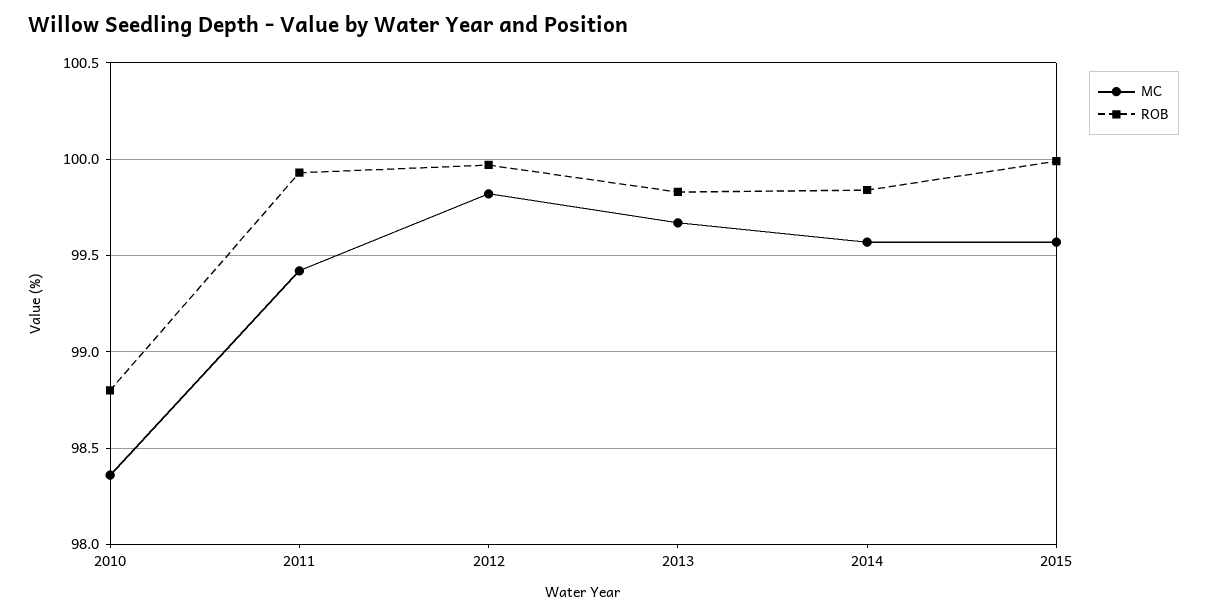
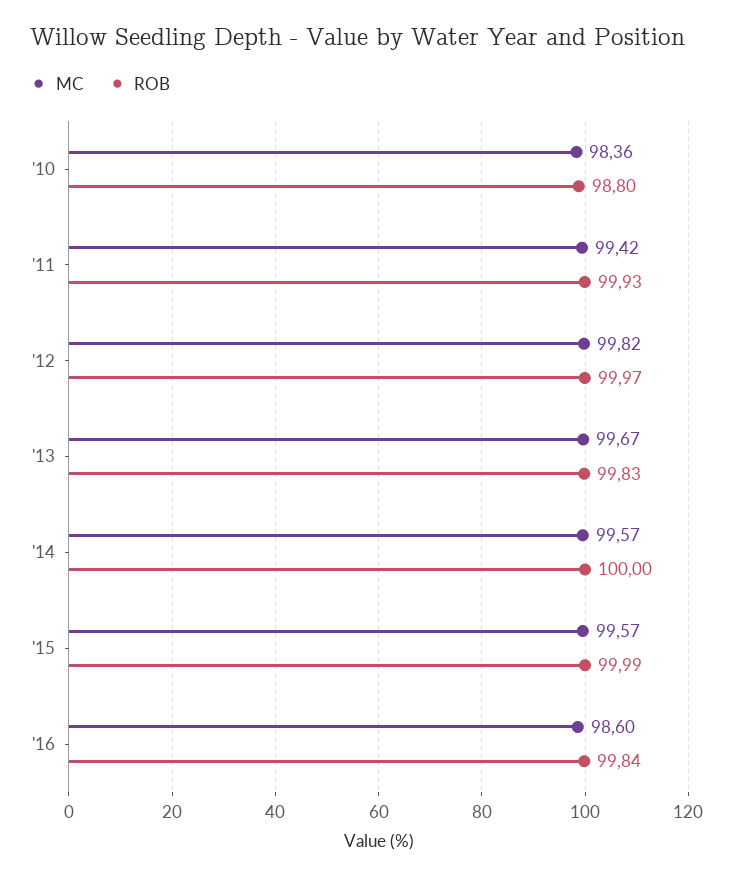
ROB, 2014: 99.85 -> 100
MC, '16: none -> 98.6
ROB, '16: none -> 99.84

